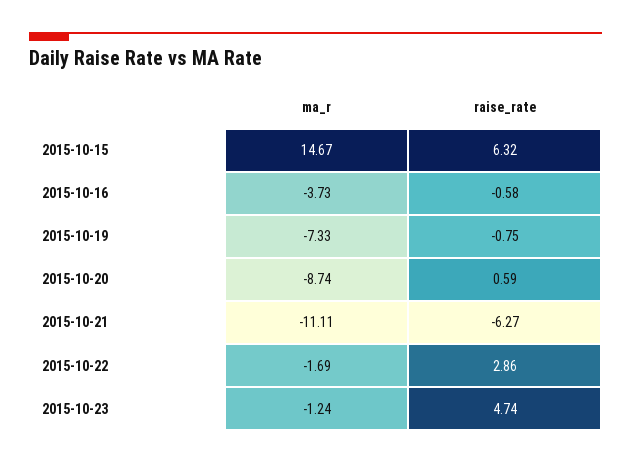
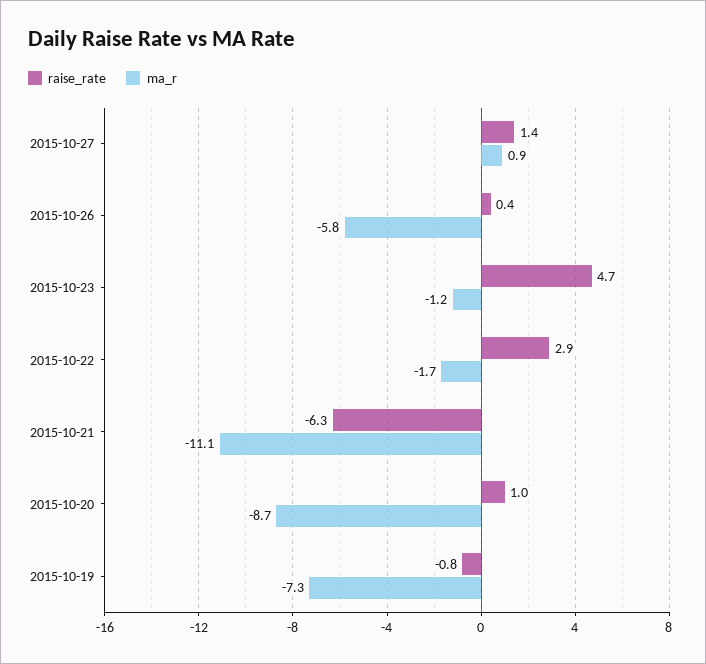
ma_r, 2015-10-15: 14.67 -> none
raise_rate, 2015-10-15: 6.32 -> none
ma_r, 2015-10-16: -3.73 -> none
raise_rate, 2015-10-16: -0.58 -> none
raise_rate, 2015-10-20: 0.59 -> 1
raise_rate, 2015-10-27: none -> 1.4
ma_r, 2015-10-27: none -> 0.9
raise_rate, 2015-10-26: none -> 0.4
ma_r, 2015-10-26: none -> -5.8

